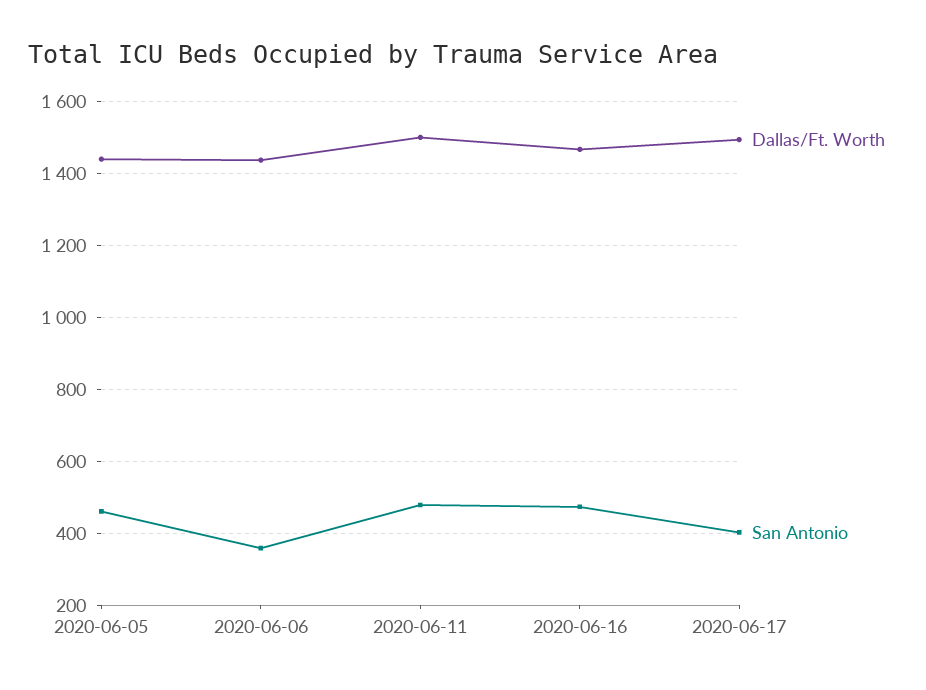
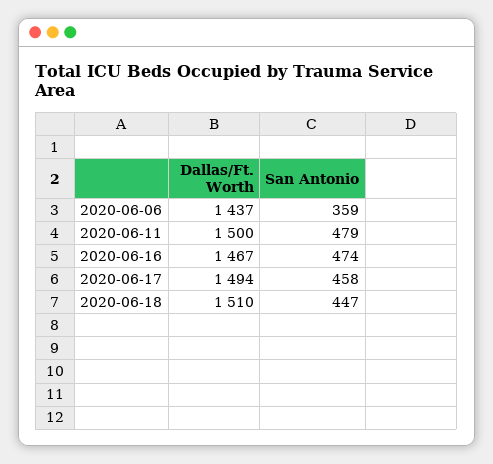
Dallas/Ft. Worth, 2020-06-05: 1440 -> none
San Antonio, 2020-06-05: 460 -> none
San Antonio, 2020-06-17: 400 -> 458
Dallas/Ft. Worth, 2020-06-18: none -> 1510
San Antonio, 2020-06-18: none -> 447

